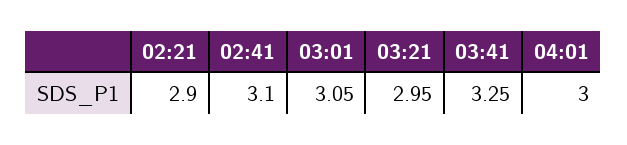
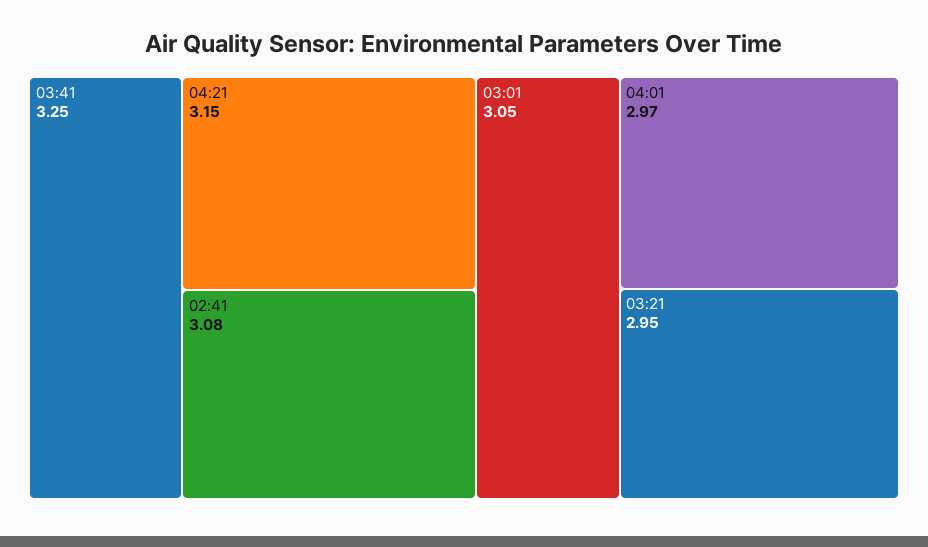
02:21: 2.9 -> none
02:41: 3.1 -> 3.08
04:01: 3 -> 2.97
04:21: none -> 3.15

